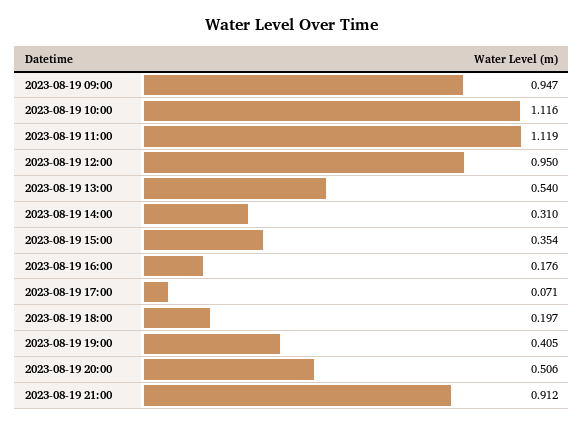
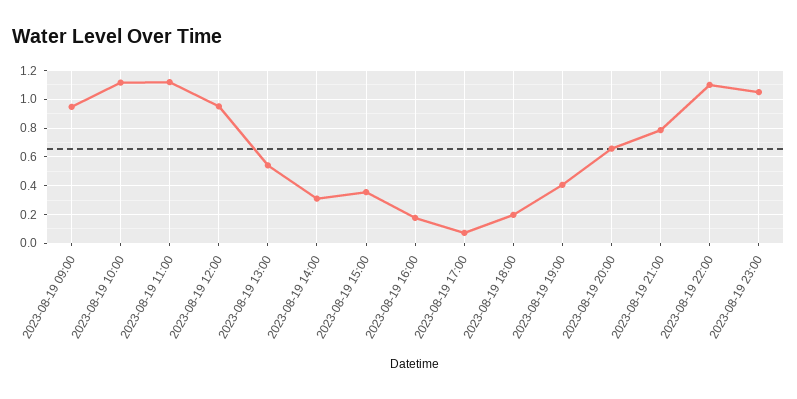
2023-08-19 20:00: 0.506 -> 0.65
2023-08-19 21:00: 0.912 -> 0.8
2023-08-19 22:00: none -> 1.1
2023-08-19 23:00: none -> 1.05

